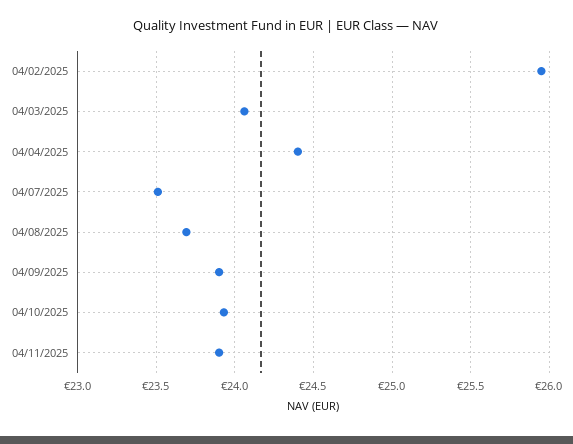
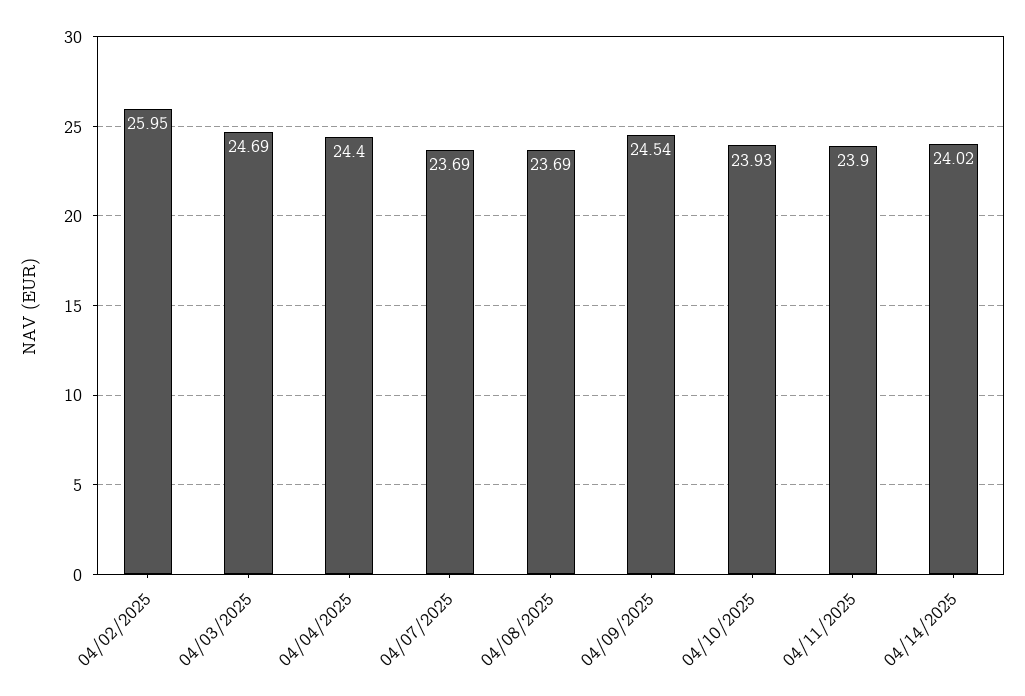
04/03/2025: 24.05 -> 24.69
04/07/2025: 23.5 -> 23.69
04/09/2025: 23.9 -> 24.54
04/14/2025: none -> 24.02

